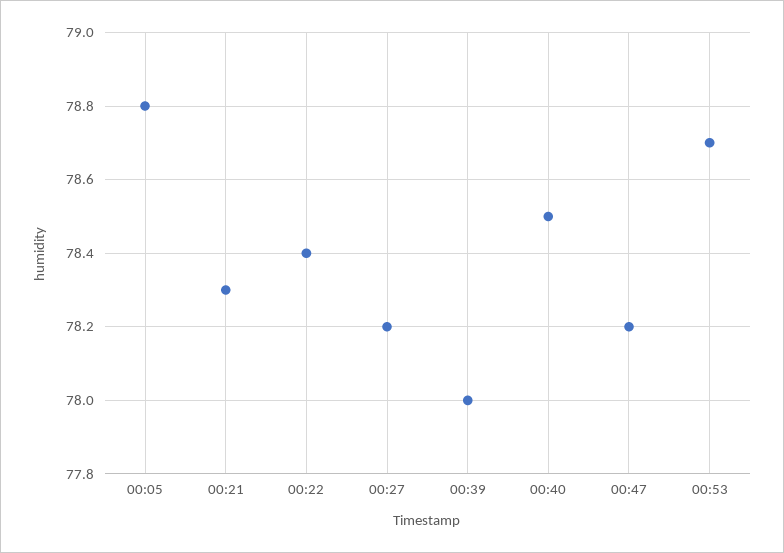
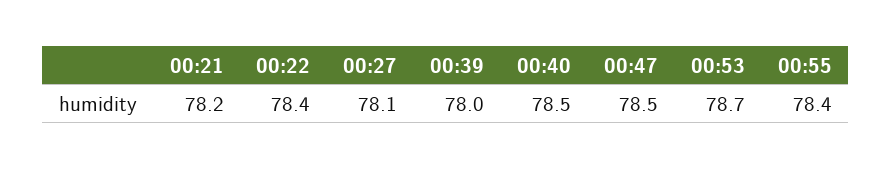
00:05: 78.8 -> none
00:21: 78.3 -> 78.2
00:27: 78.2 -> 78.1
00:47: 78.2 -> 78.5
00:55: none -> 78.4

